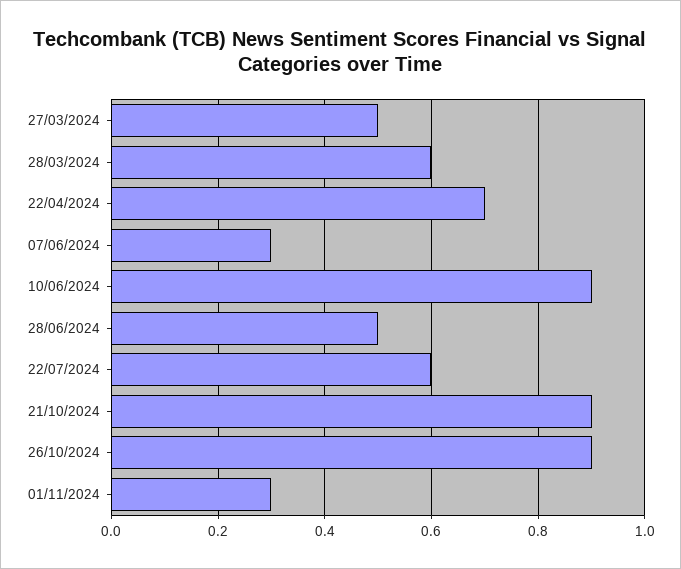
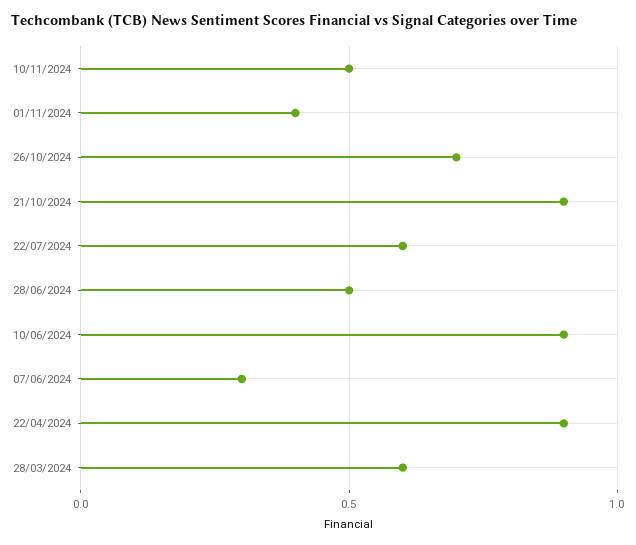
27/03/2024: 0.5 -> none
22/04/2024: 0.7 -> 0.9
26/10/2024: 0.9 -> 0.7
01/11/2024: 0.3 -> 0.4
10/11/2024: none -> 0.5

